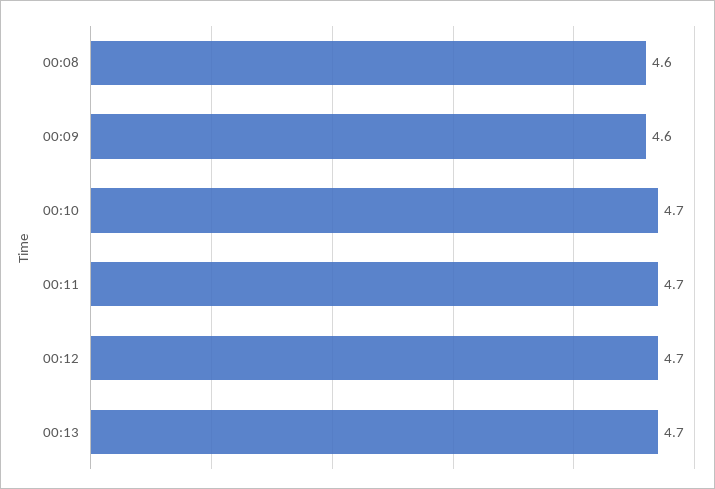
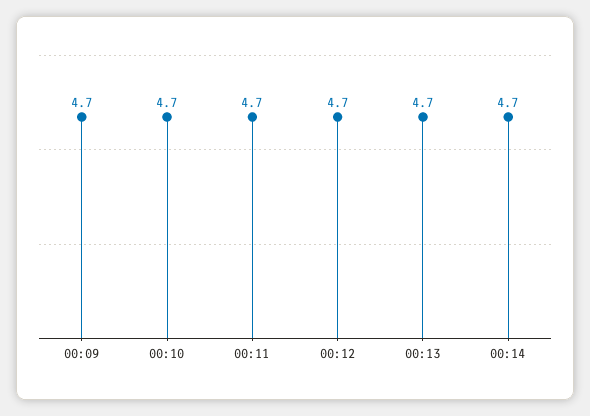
00:08: 4.6 -> none
00:09: 4.6 -> 4.7
00:14: none -> 4.7

